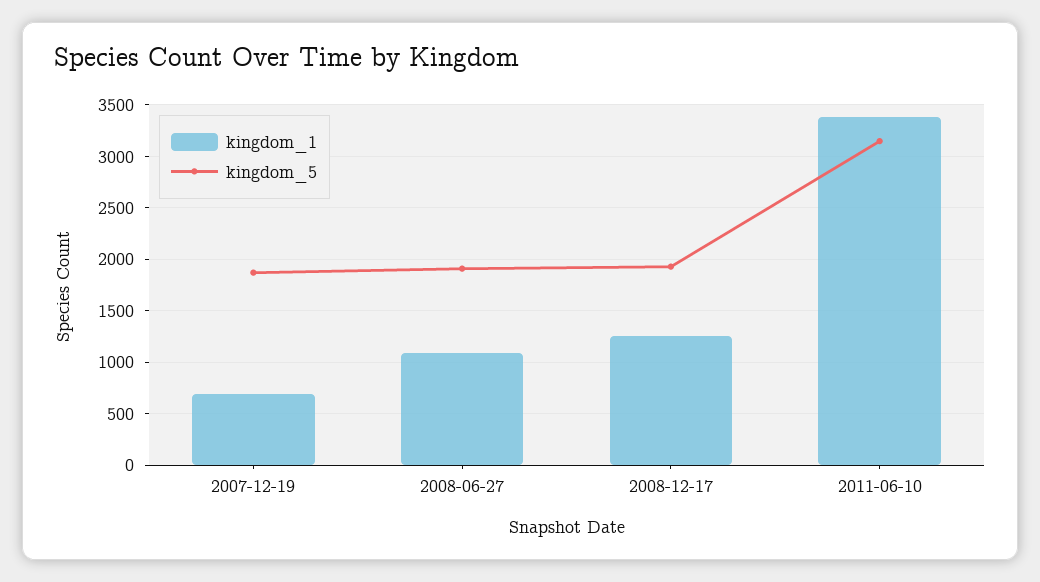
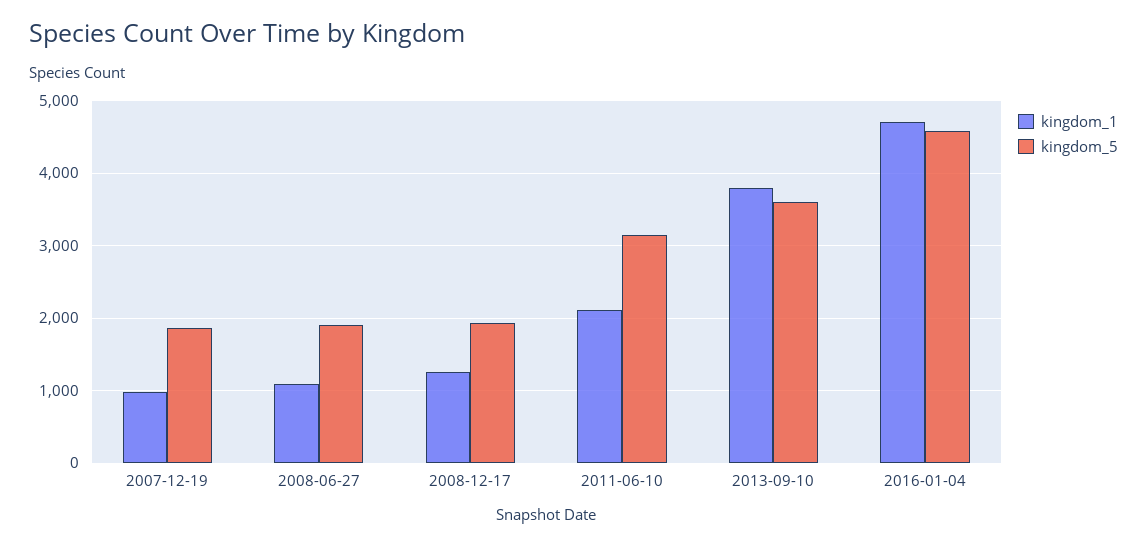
kingdom_1, 2007-12-19: 700 -> 1000
kingdom_1, 2011-06-10: 3400 -> 2100
kingdom_1, 2013-09-10: none -> 3800
kingdom_5, 2013-09-10: none -> 3600
kingdom_1, 2016-01-04: none -> 4700
kingdom_5, 2016-01-04: none -> 4600

